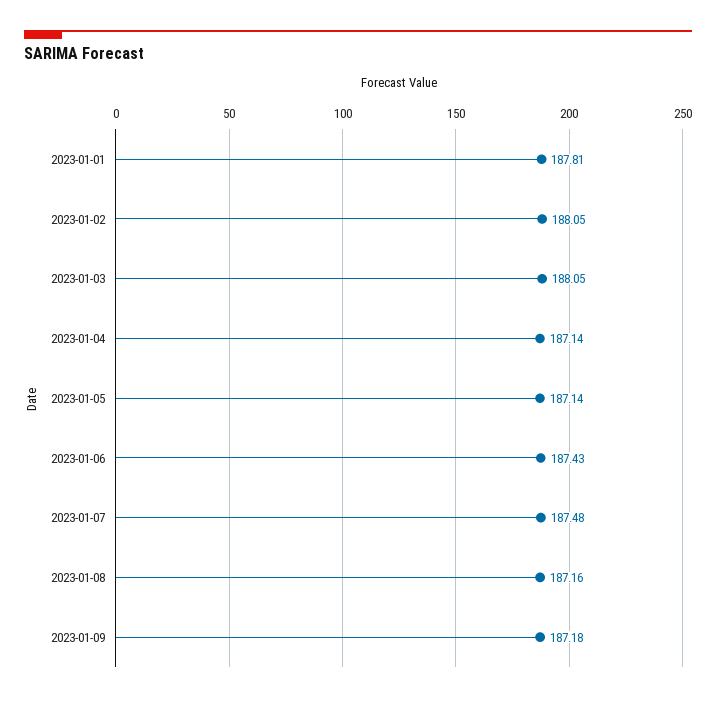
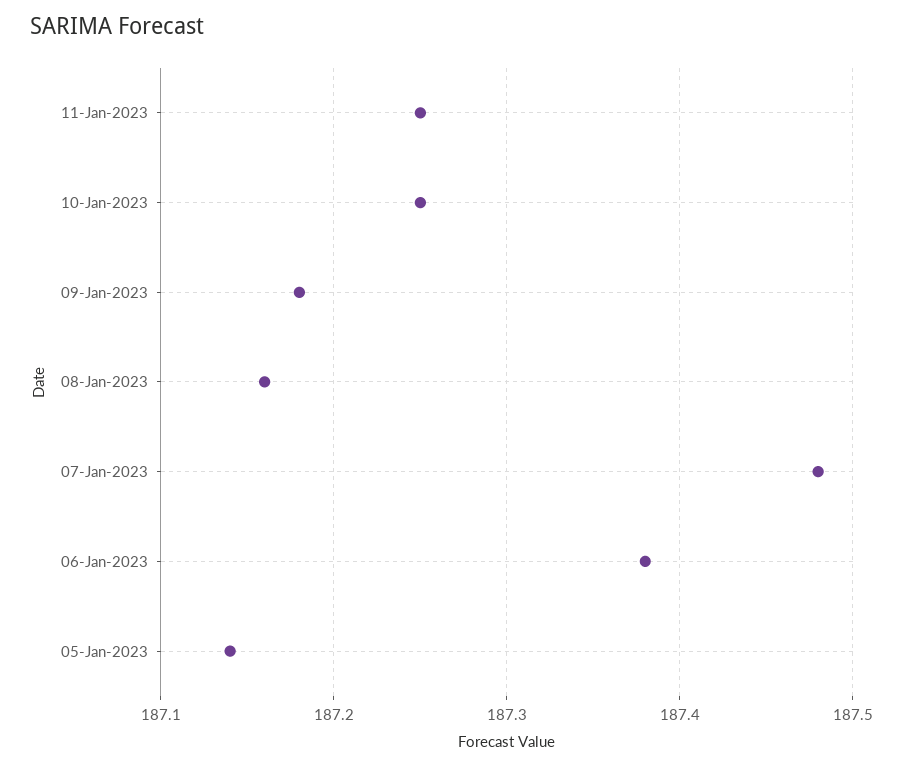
2023-01-01: 187.81 -> none
2023-01-02: 188.05 -> none
2023-01-03: 188.05 -> none
2023-01-04: 187.14 -> none
2023-01-06: 187.43 -> 187.38
11-Jan-2023: none -> 187.25
10-Jan-2023: none -> 187.25

